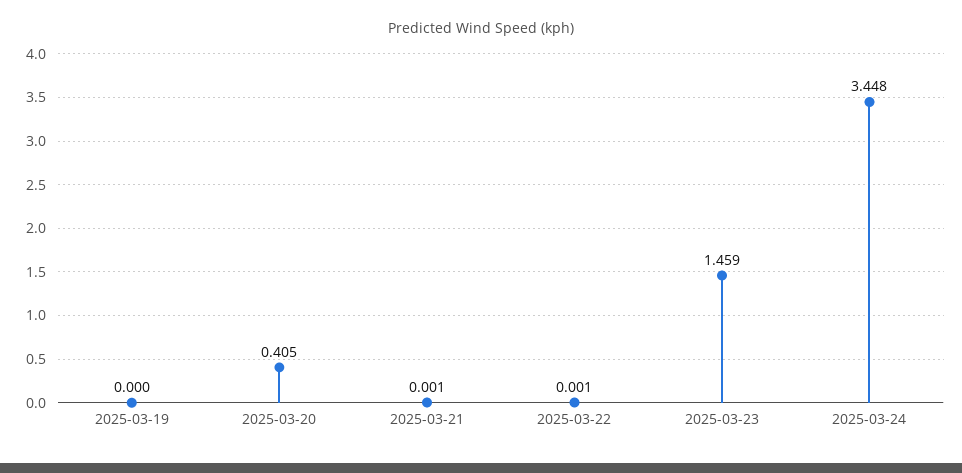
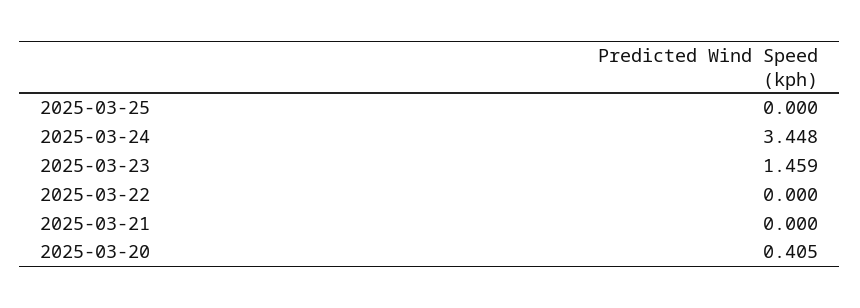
2025-03-19: 0 -> none
2025-03-21: 0.001 -> 0
2025-03-22: 0.001 -> 0
2025-03-25: none -> 0

